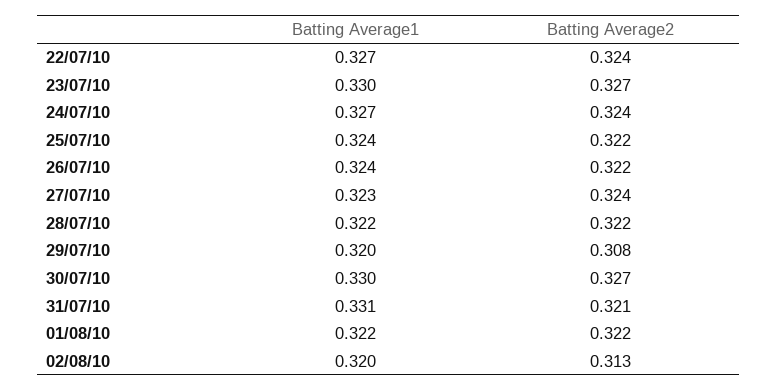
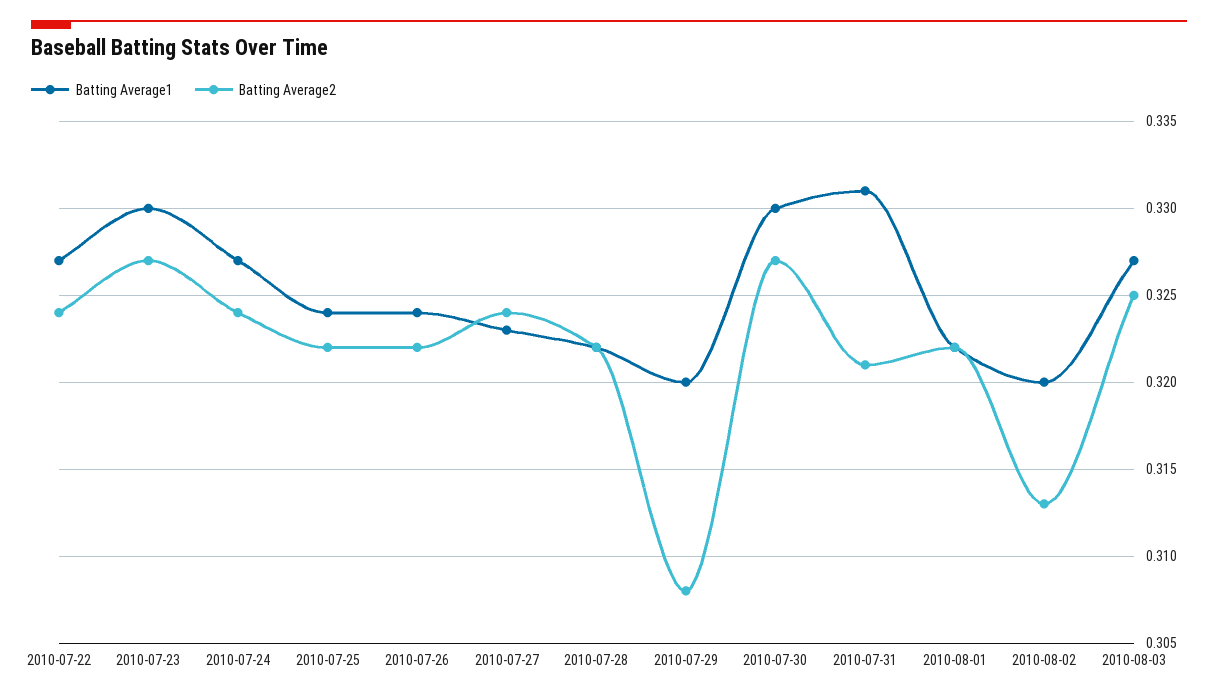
Batting Average1, 2010-08-03: none -> 0.327
Batting Average2, 2010-08-03: none -> 0.325

